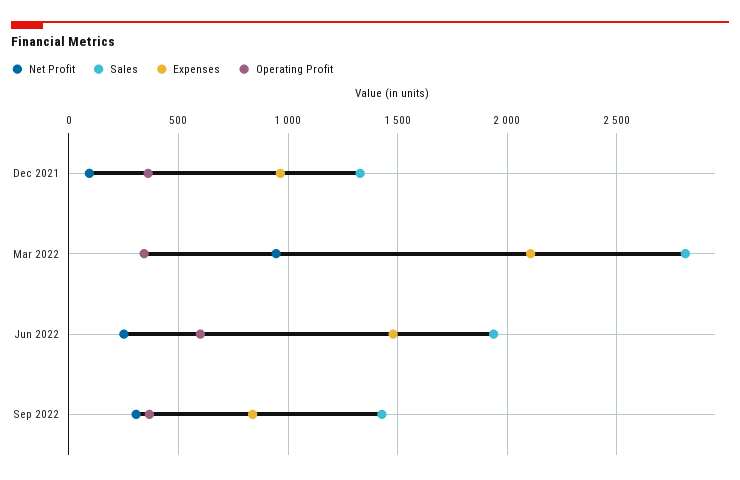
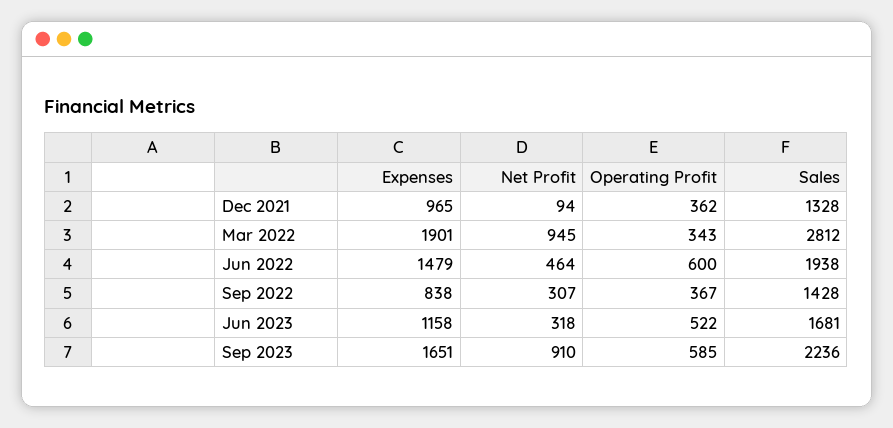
Expenses, Mar 2022: 2100 -> 1901
Net Profit, Jun 2022: 250 -> 464
Expenses, Jun 2023: none -> 1158
Net Profit, Jun 2023: none -> 318
Operating Profit, Jun 2023: none -> 522
Sales, Jun 2023: none -> 1681
Expenses, Sep 2023: none -> 1651
Net Profit, Sep 2023: none -> 910
Operating Profit, Sep 2023: none -> 585
Sales, Sep 2023: none -> 2236

